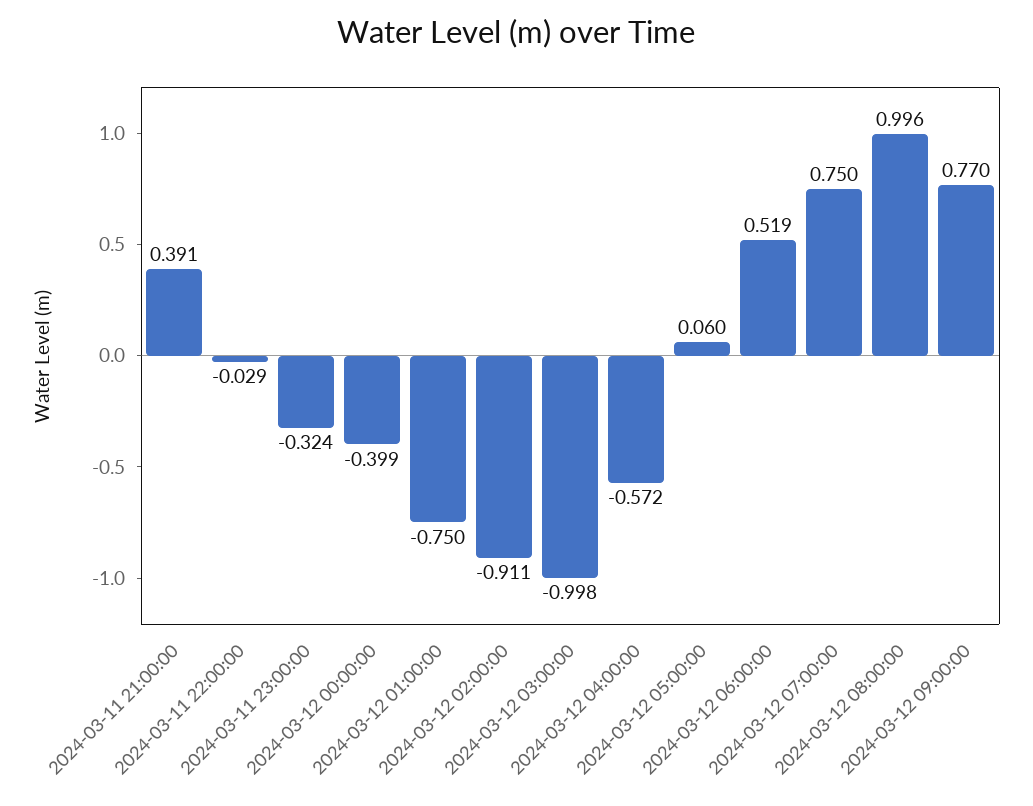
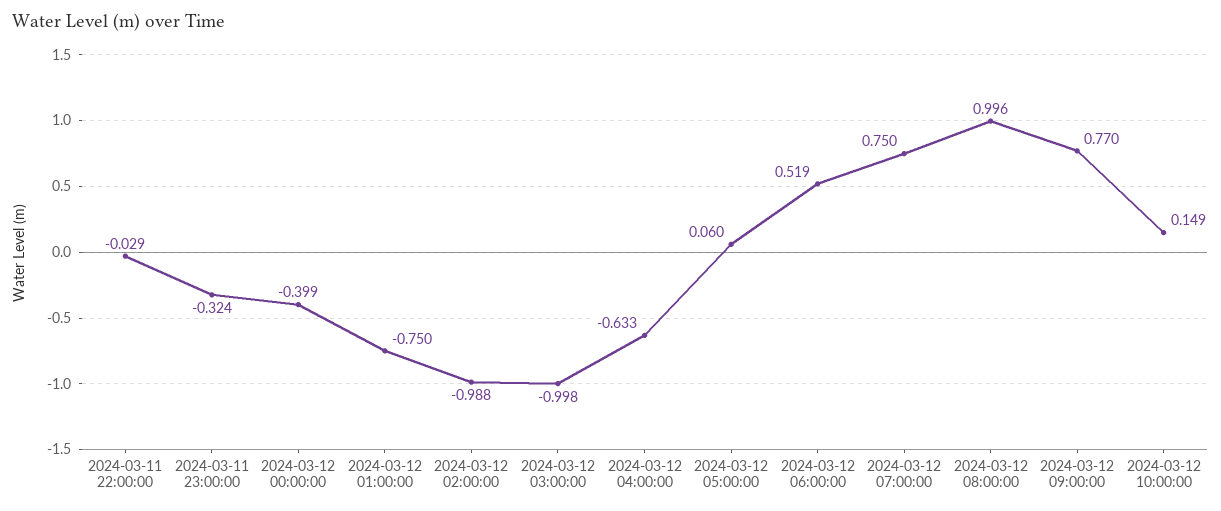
2024-03-11 21:00:00: 0.391 -> none
2024-03-12 02:00:00: -0.911 -> -0.988
2024-03-12 04:00:00: -0.572 -> -0.633
2024-03-12 10:00:00: none -> 0.149

